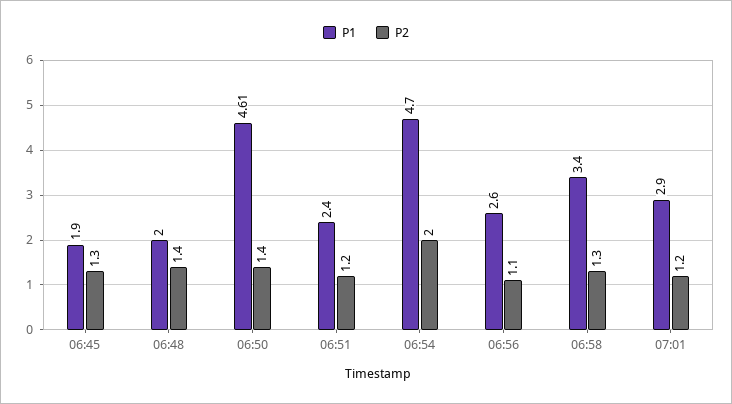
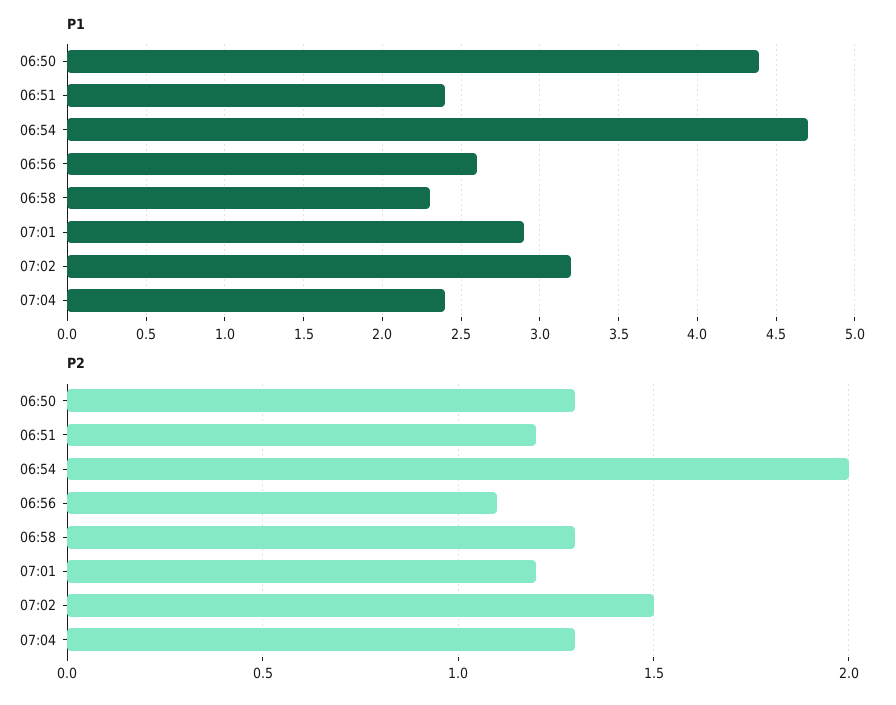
P1, 06:45: 1.9 -> none
P2, 06:45: 1.3 -> none
P1, 06:48: 2 -> none
P2, 06:48: 1.4 -> none
P1, 06:50: 4.61 -> 4.4
P2, 06:50: 1.4 -> 1.3
P1, 06:58: 3.4 -> 2.3
P1, 07:02: none -> 3.2
P1, 07:04: none -> 2.4
P2, 07:02: none -> 1.5
P2, 07:04: none -> 1.3

